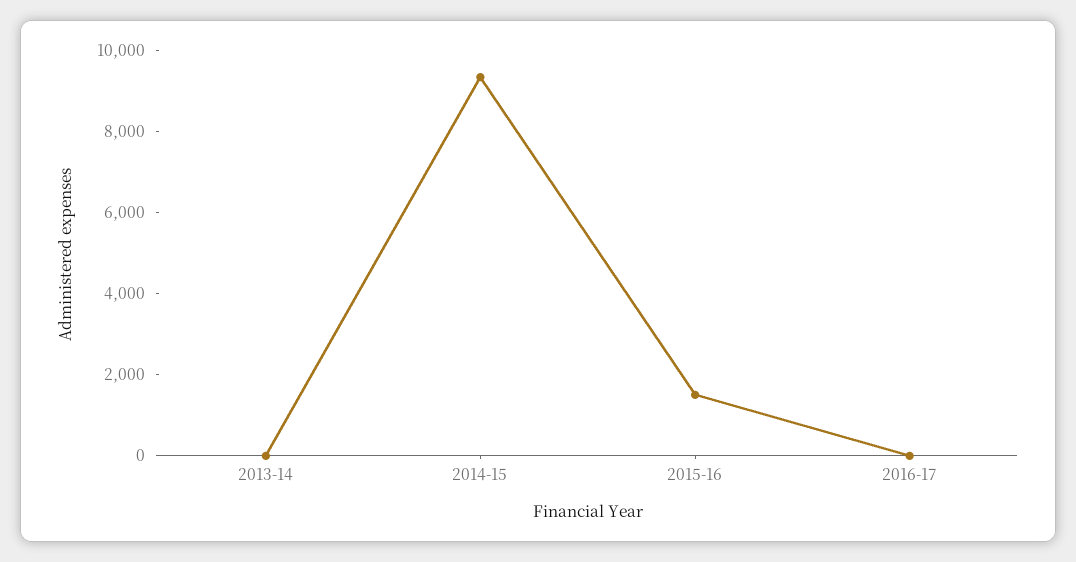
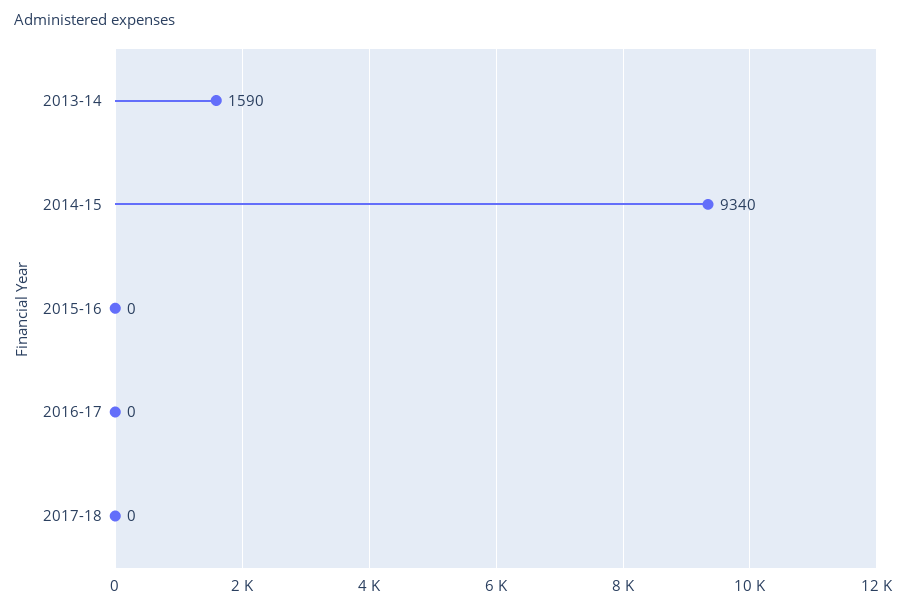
2013-14: 0 -> 1590
2015-16: 1500 -> 0
2017-18: none -> 0

